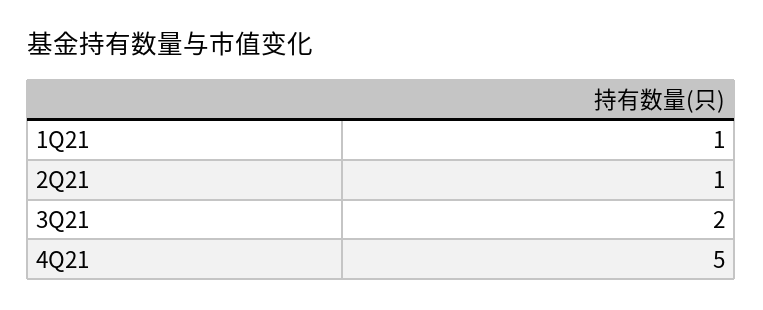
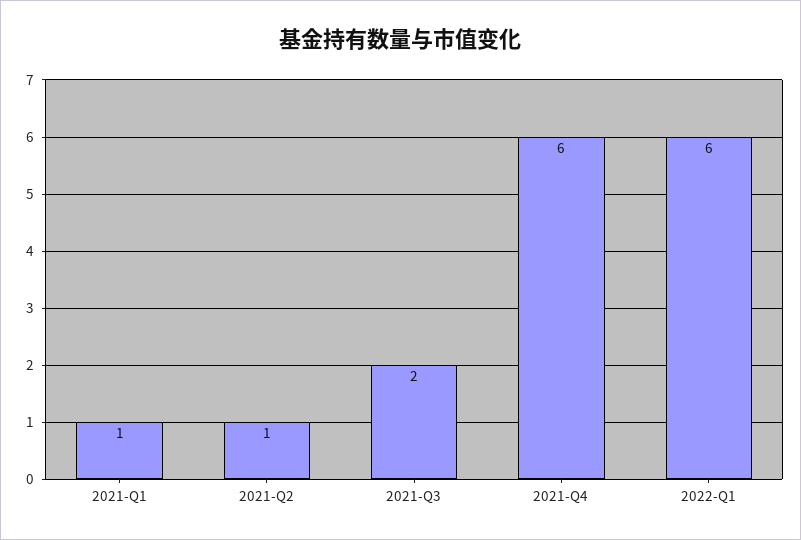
4Q21: 5 -> 6
2022-Q1: none -> 6

